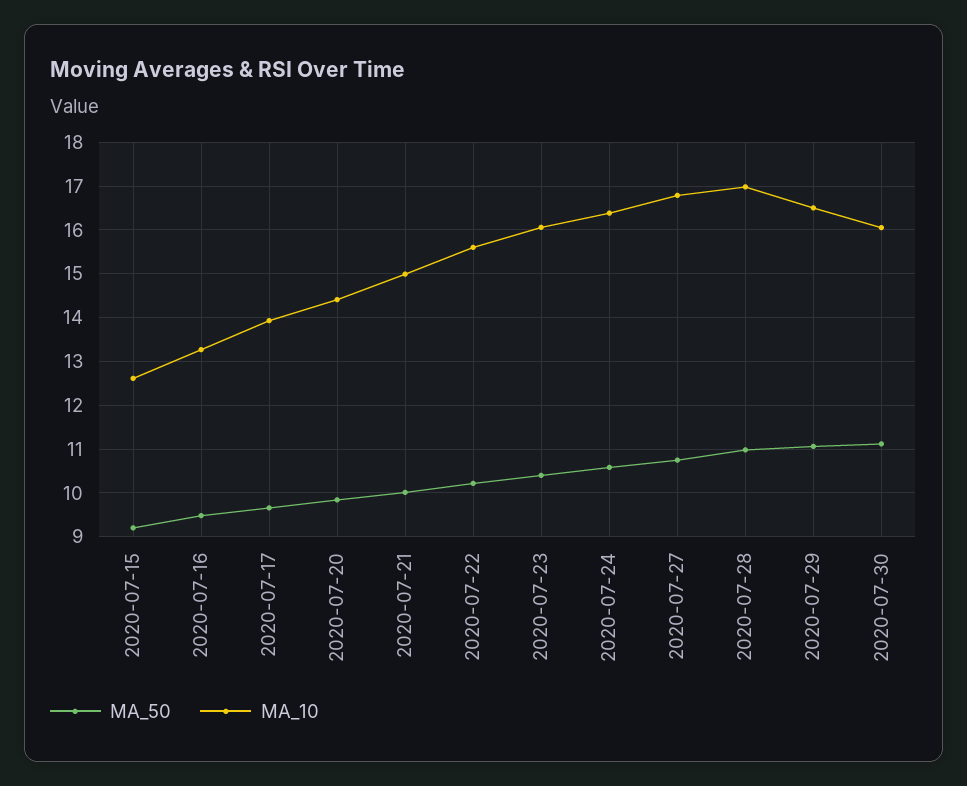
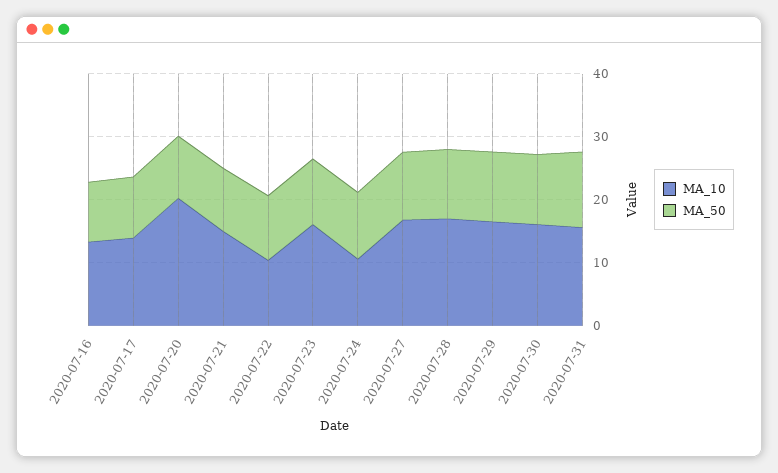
MA_50, 2020-07-15: 9.2 -> none
MA_10, 2020-07-15: 12.6 -> none
MA_10, 2020-07-20: 14.4 -> 20
MA_10, 2020-07-22: 15.6 -> 10
MA_10, 2020-07-24: 16.4 -> 10
MA_10, 2020-07-31: none -> 16
MA_50, 2020-07-31: none -> 12

